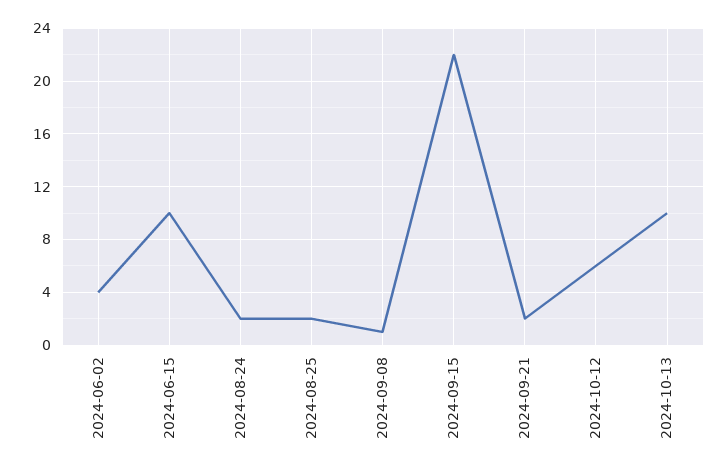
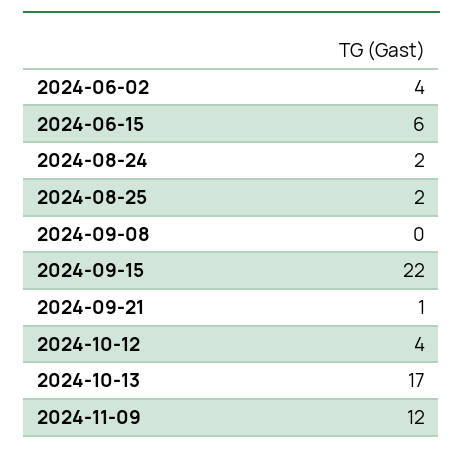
2024-06-15: 10 -> 6
2024-09-08: 1 -> 0
2024-09-21: 2 -> 1
2024-10-12: 6 -> 4
2024-10-13: 10 -> 17
2024-11-09: none -> 12

